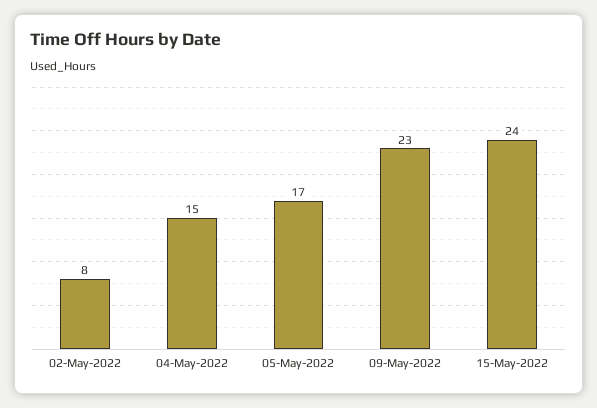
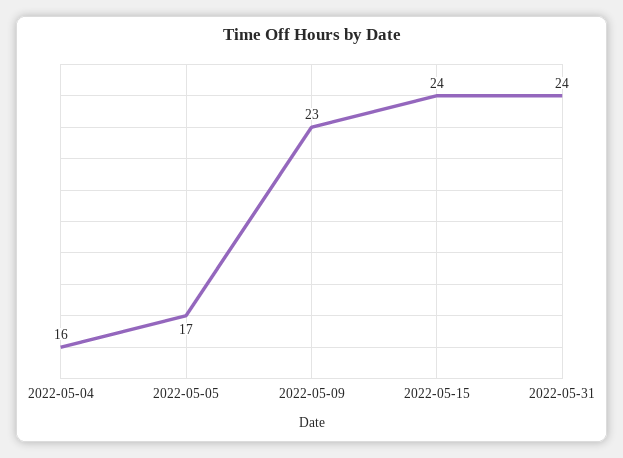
02-May-2022: 8 -> none
04-May-2022: 15 -> 16
2022-05-31: none -> 24

